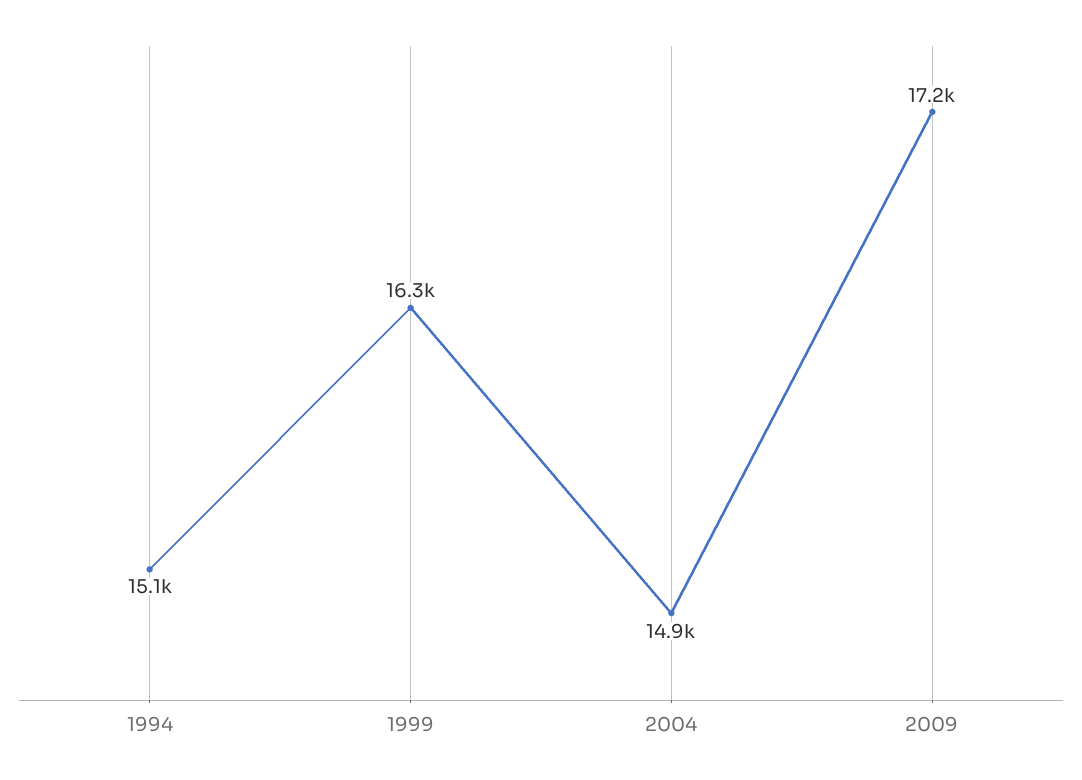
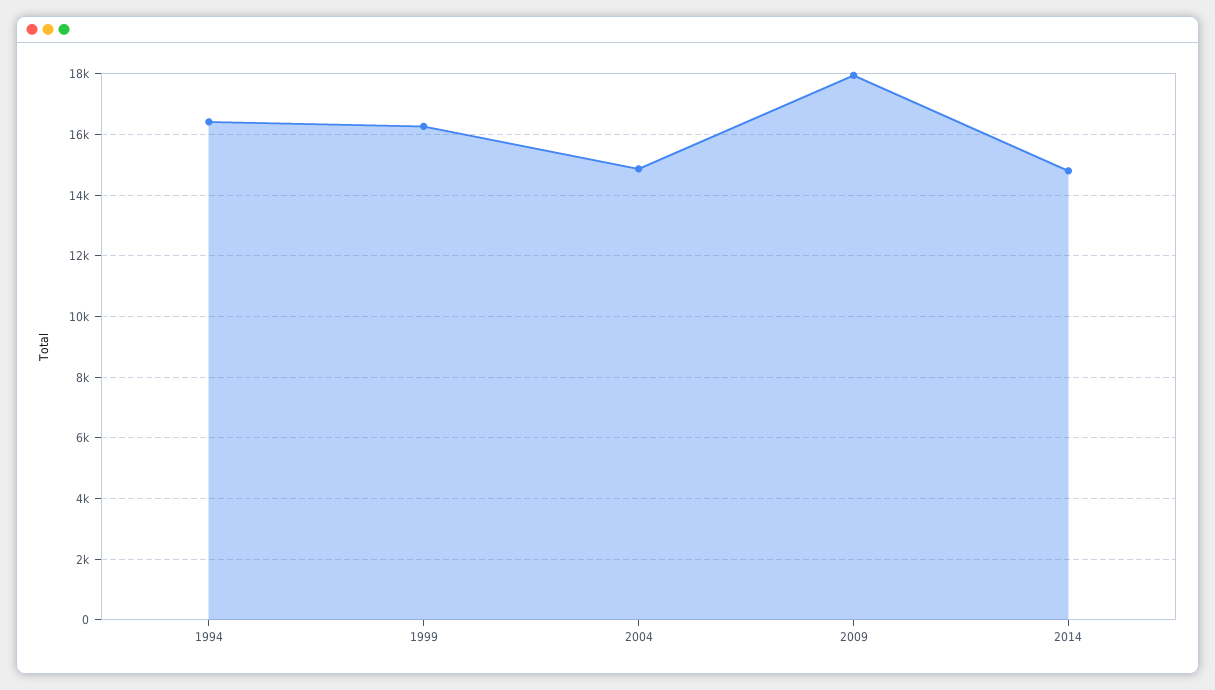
1994: 15100 -> 16400
2009: 17200 -> 18000
2014: none -> 14800

